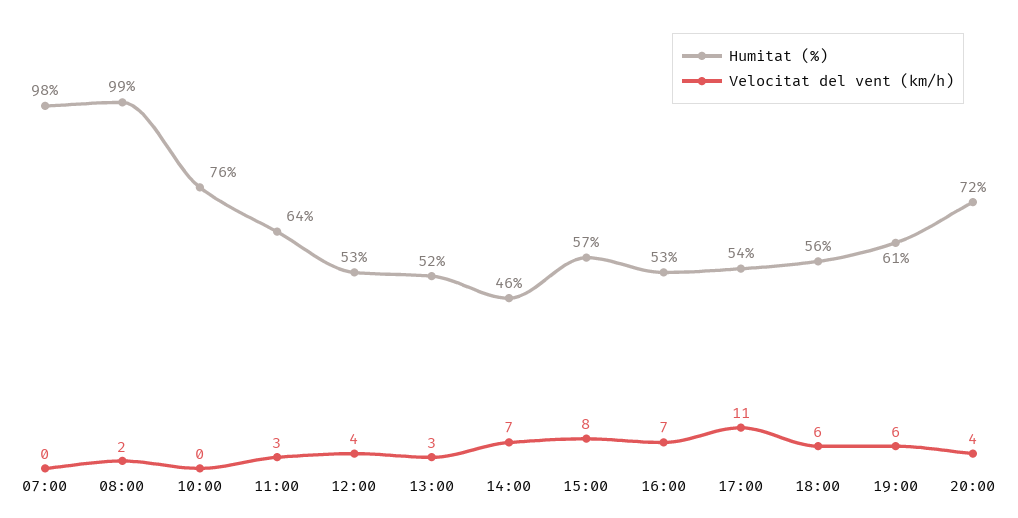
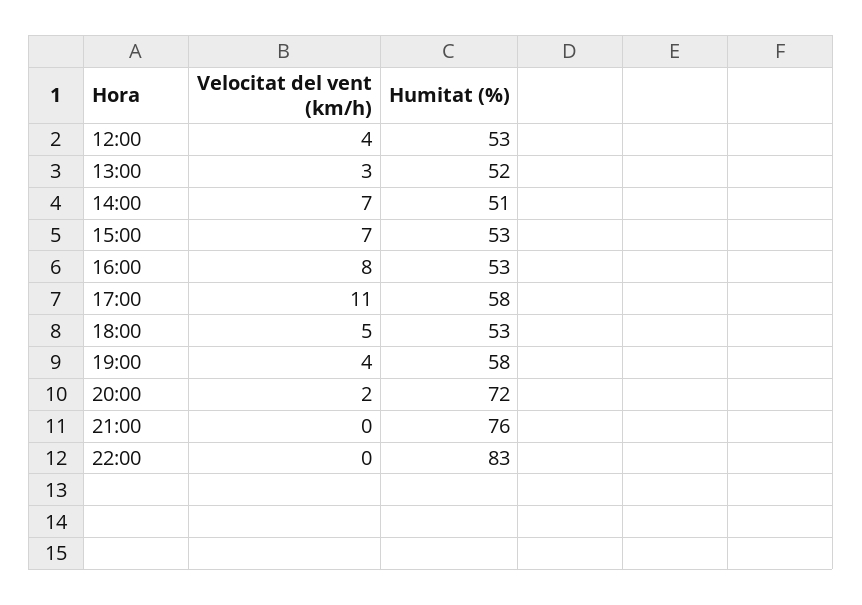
Humitat (%), 07:00: 98 -> none
Velocitat del vent (km/h), 07:00: 0 -> none
Humitat (%), 08:00: 99 -> none
Velocitat del vent (km/h), 08:00: 2 -> none
Humitat (%), 10:00: 76 -> none
Velocitat del vent (km/h), 10:00: 0 -> none
Humitat (%), 11:00: 64 -> none
Velocitat del vent (km/h), 11:00: 3 -> none
Humitat (%), 14:00: 46 -> 51
Humitat (%), 15:00: 57 -> 53
Velocitat del vent (km/h), 15:00: 8 -> 7
Velocitat del vent (km/h), 16:00: 7 -> 8
Humitat (%), 17:00: 54 -> 58
Humitat (%), 18:00: 56 -> 53
Velocitat del vent (km/h), 18:00: 6 -> 5
Humitat (%), 19:00: 61 -> 58
Velocitat del vent (km/h), 19:00: 6 -> 4
Velocitat del vent (km/h), 20:00: 4 -> 2
Velocitat del vent (km/h), 21:00: none -> 0
Humitat (%), 21:00: none -> 76
Velocitat del vent (km/h), 22:00: none -> 0
Humitat (%), 22:00: none -> 83

